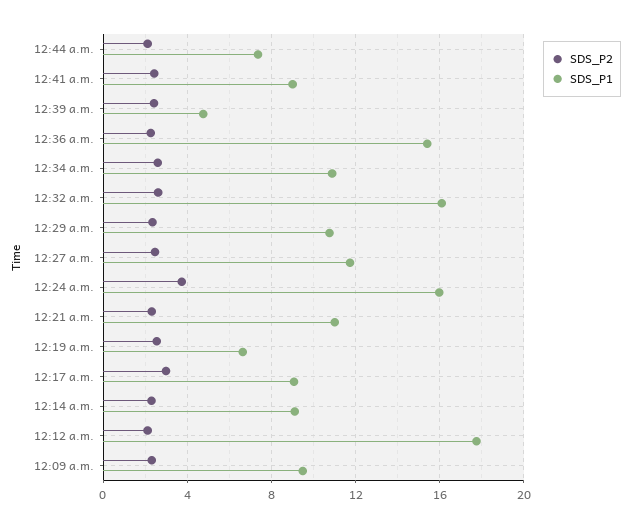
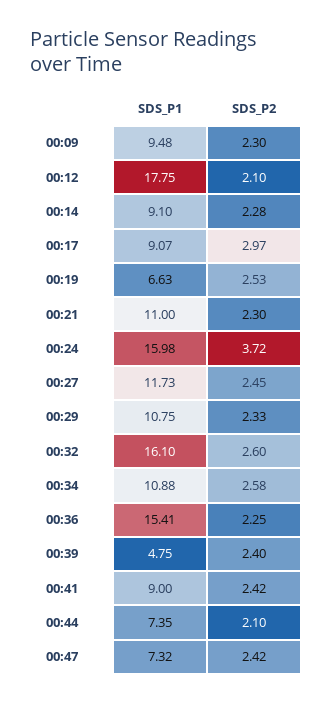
SDS_P1, 00:47: none -> 7.32
SDS_P2, 00:47: none -> 2.42

